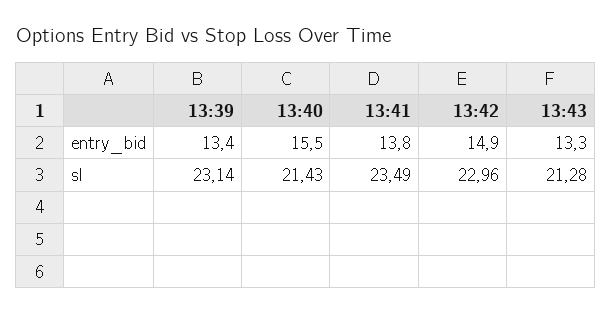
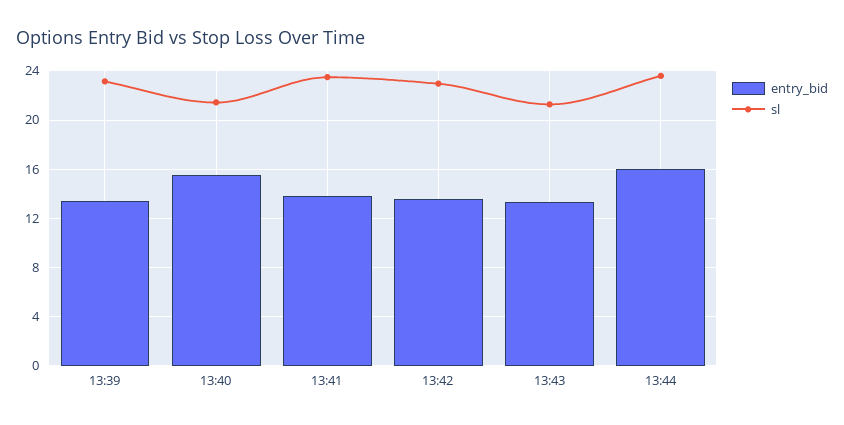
entry_bid, 13:42: 14.9 -> 13.5
entry_bid, 13:44: none -> 16
sl, 13:44: none -> 23.5

